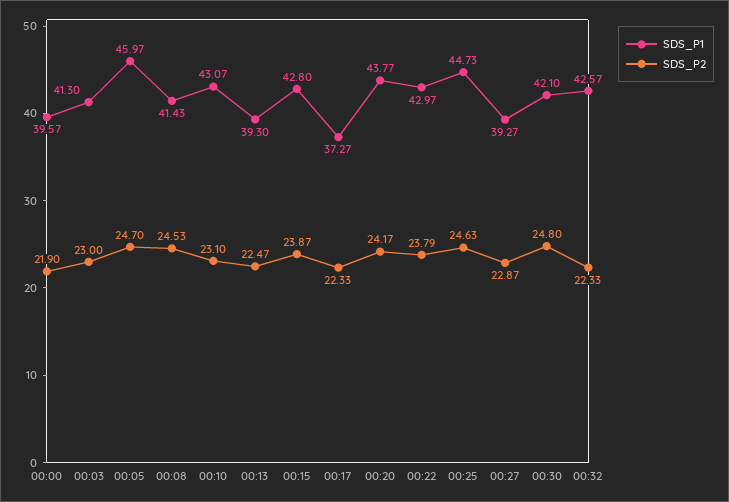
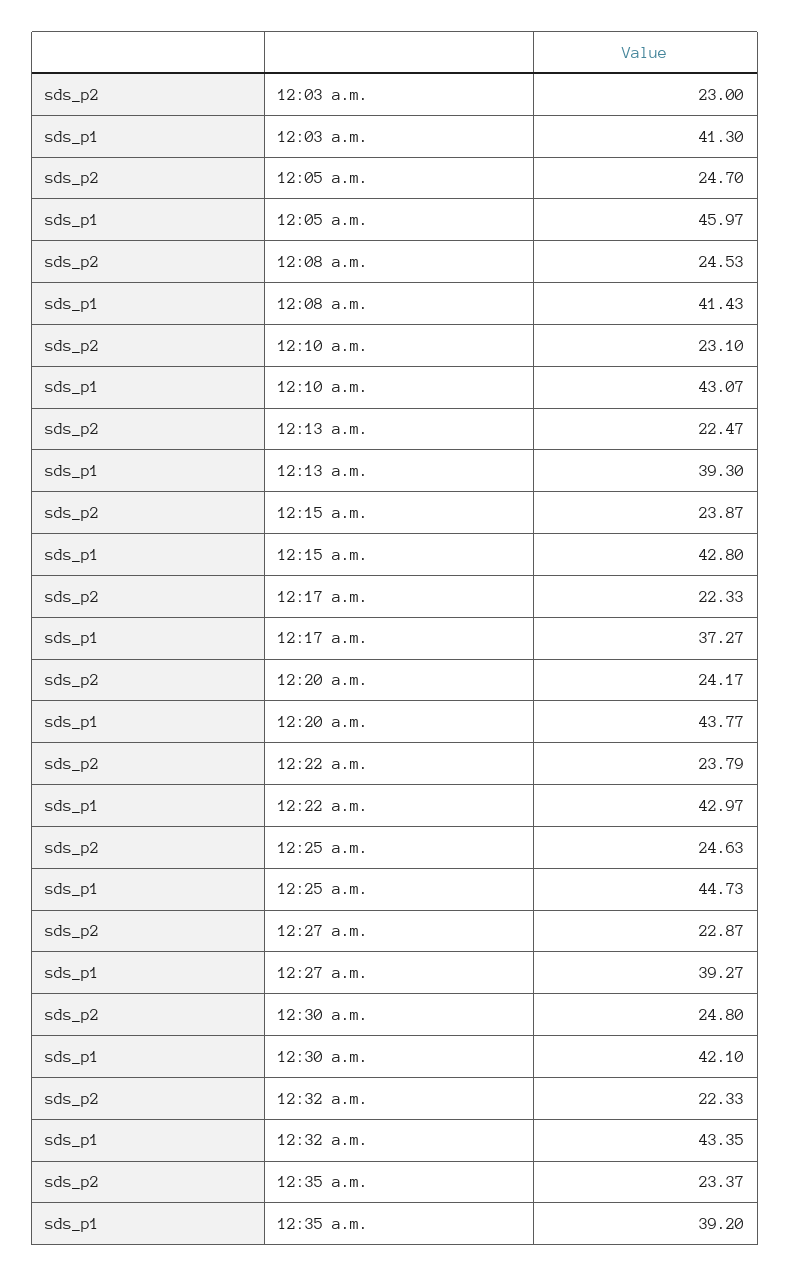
SDS_P1, 00:00: 39.57 -> none
SDS_P2, 00:00: 21.9 -> none
SDS_P1, 00:32: 42.57 -> 43.35
SDS_P2, 12:35 a.m.: none -> 23.37
SDS_P1, 12:35 a.m.: none -> 39.2

